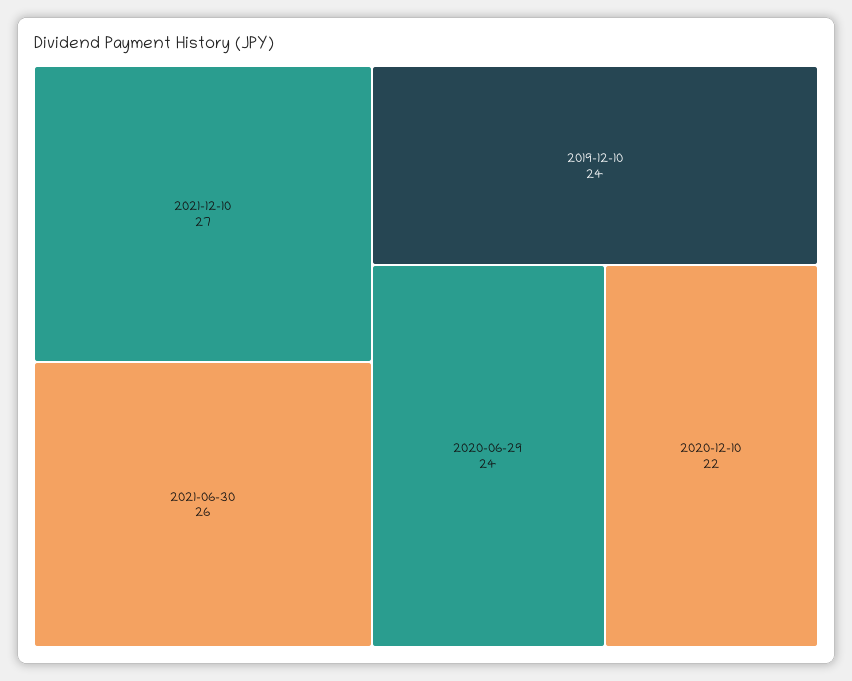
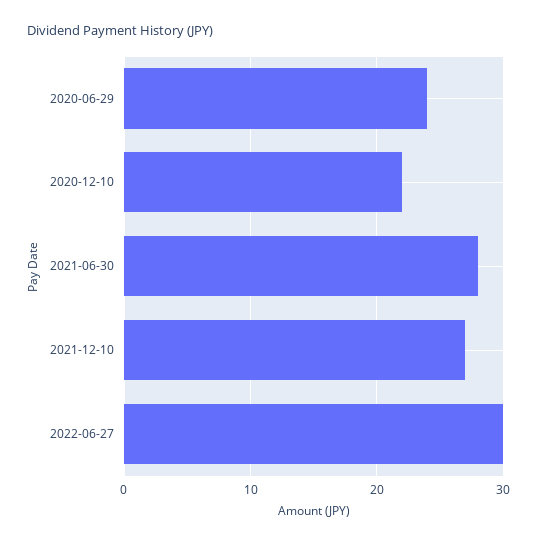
2021-06-30: 26 -> 28
2019-12-10: 24 -> none
2022-06-27: none -> 30

